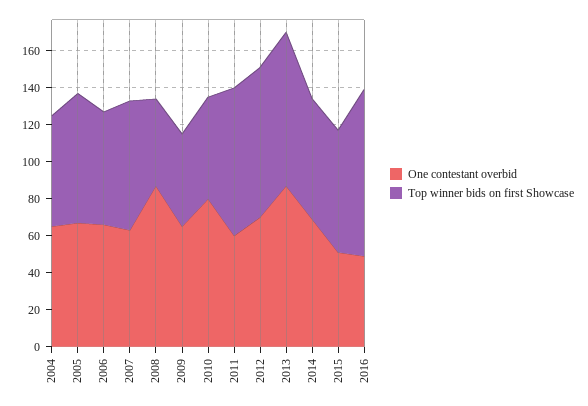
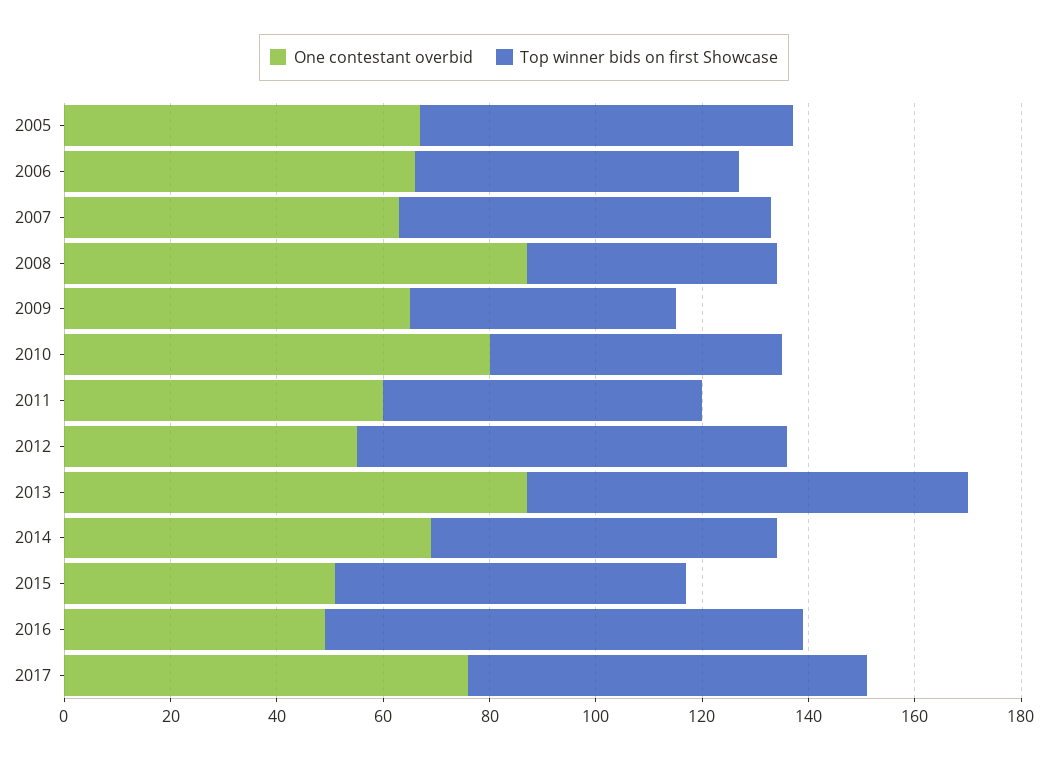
One contestant overbid, 2004: 65 -> none
Top winner bids on first Showcase, 2004: 60 -> none
Top winner bids on first Showcase, 2011: 80 -> 60
One contestant overbid, 2012: 70 -> 55
One contestant overbid, 2017: none -> 75
Top winner bids on first Showcase, 2017: none -> 75

